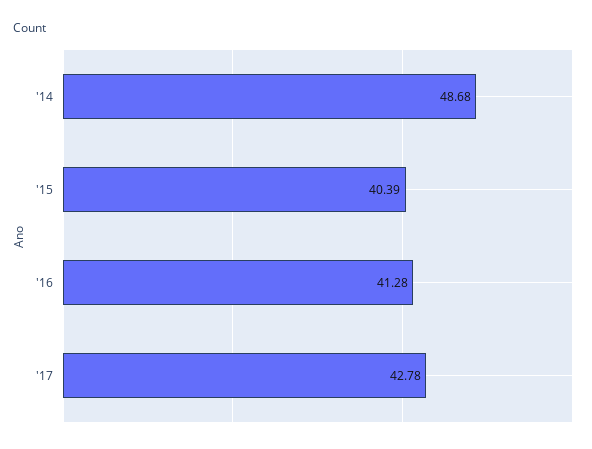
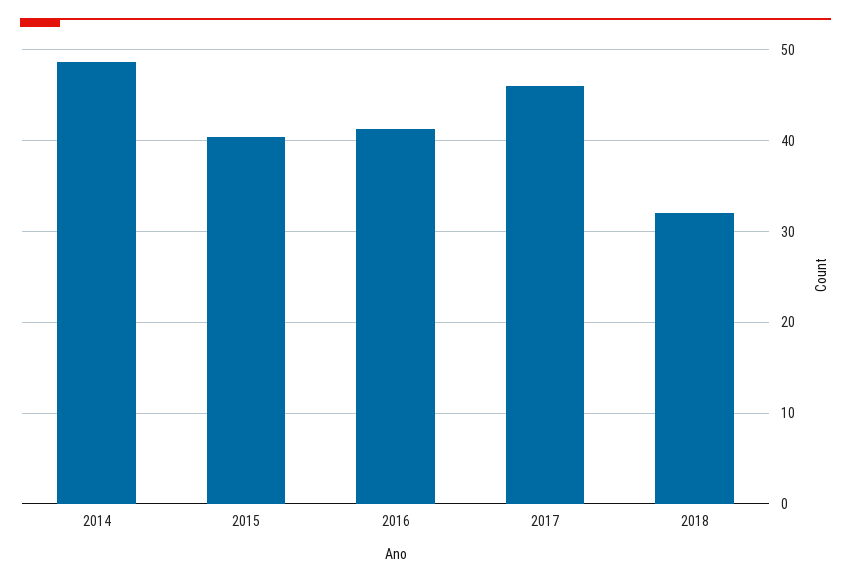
'17: 42.78 -> 46
2018: none -> 32

